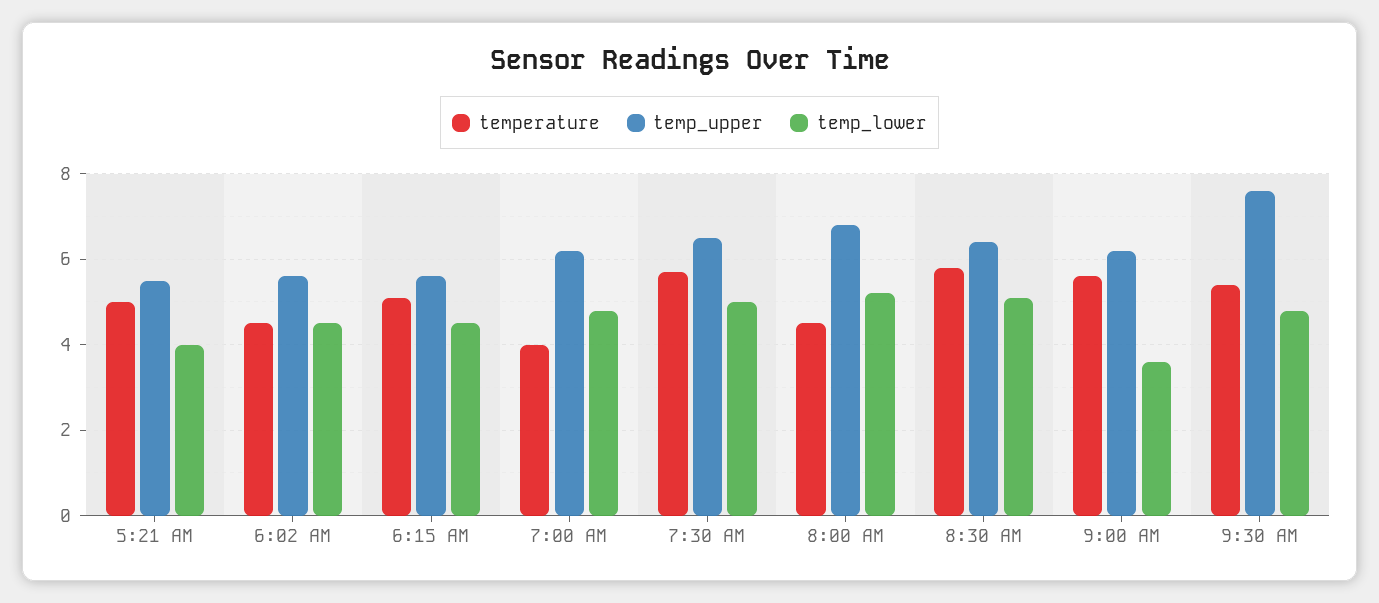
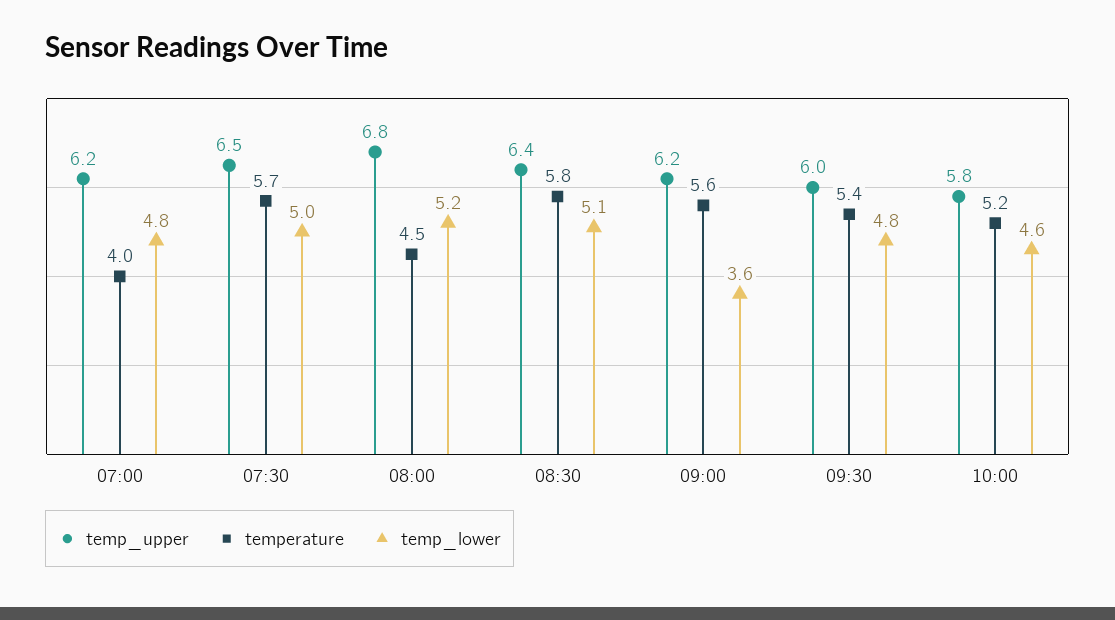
temperature, 5:21 AM: 5 -> none
temp_upper, 5:21 AM: 5.5 -> none
temp_lower, 5:21 AM: 4 -> none
temperature, 6:02 AM: 4.5 -> none
temp_upper, 6:02 AM: 5.5 -> none
temp_lower, 6:02 AM: 4.5 -> none
temperature, 6:15 AM: 5 -> none
temp_upper, 6:15 AM: 5.5 -> none
temp_lower, 6:15 AM: 4.5 -> none
temp_upper, 9:30 AM: 7.5 -> 6
temp_upper, 10:00: none -> 5.8
temperature, 10:00: none -> 5.2
temp_lower, 10:00: none -> 4.6

